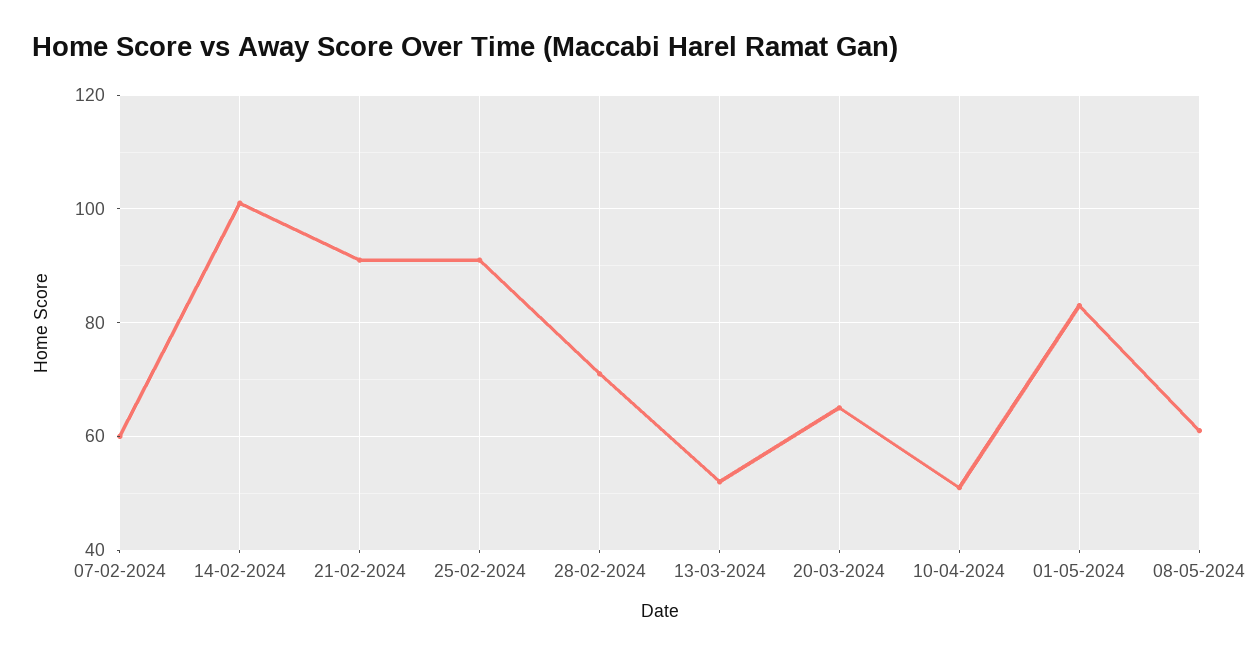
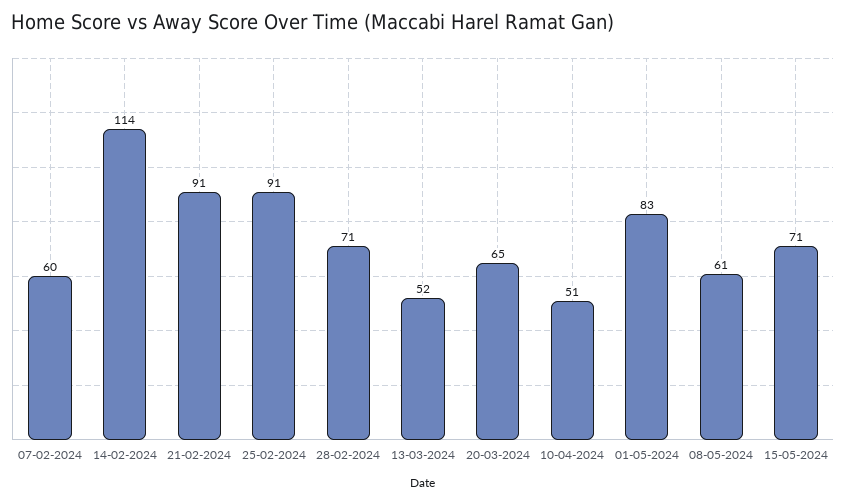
14-02-2024: 100 -> 114
15-05-2024: none -> 71

